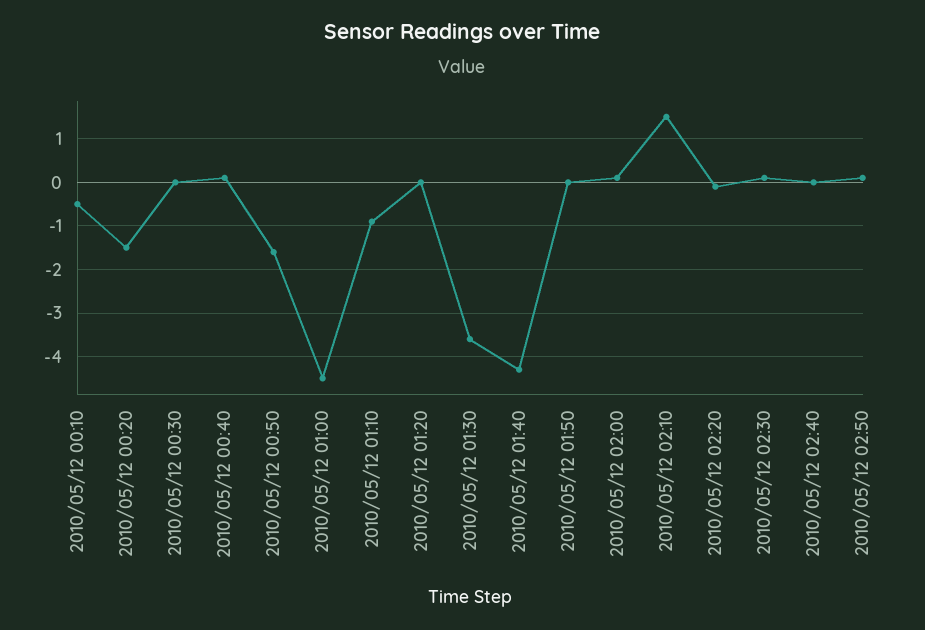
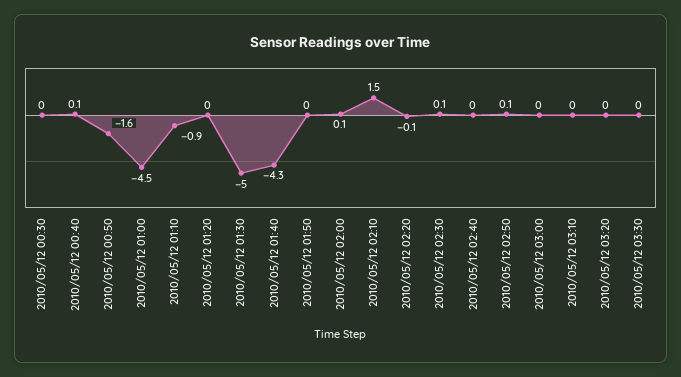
2010/05/12 00:10: -0.5 -> none
2010/05/12 00:20: -1.5 -> none
2010/05/12 01:30: -3.5 -> -5
2010/05/12 03:00: none -> 0
2010/05/12 03:10: none -> 0
2010/05/12 03:20: none -> 0
2010/05/12 03:30: none -> 0

